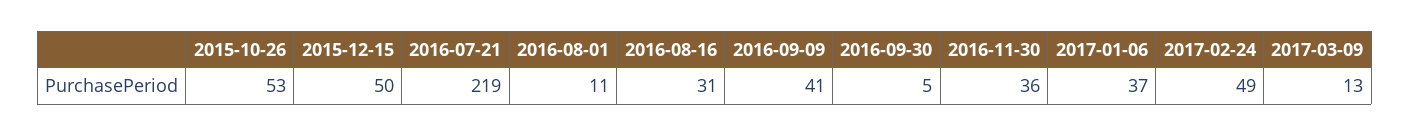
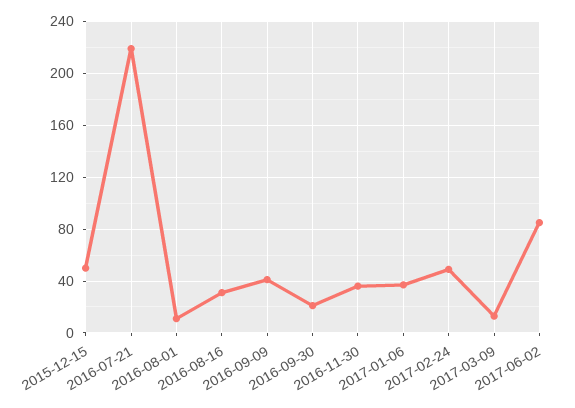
2015-10-26: 53 -> none
2016-09-30: 5 -> 20
2017-06-02: none -> 85

